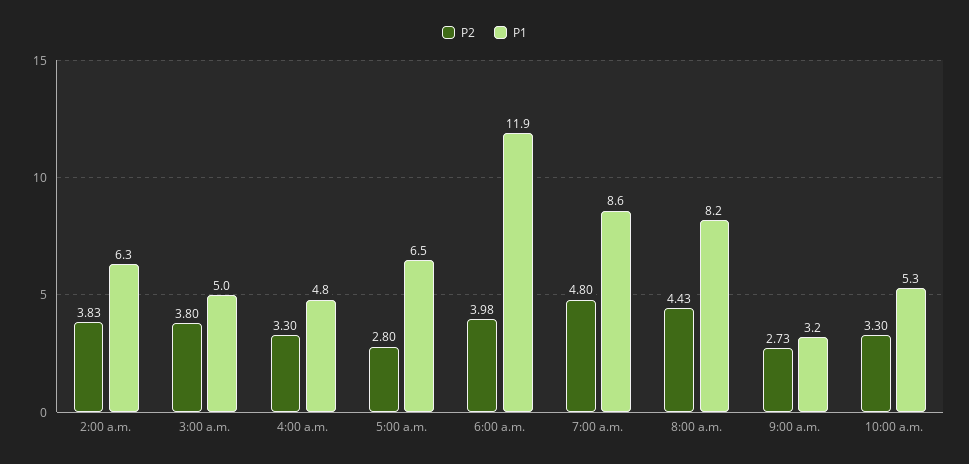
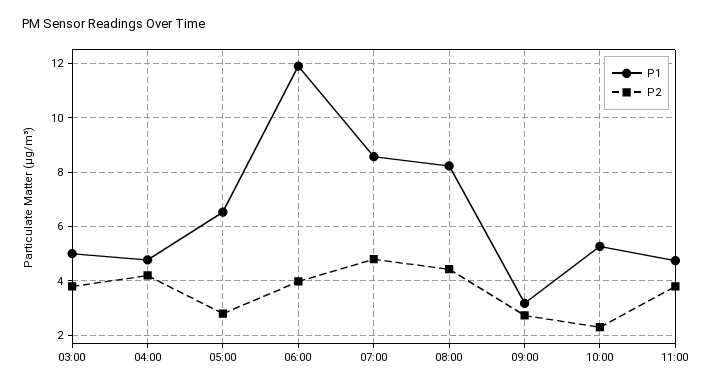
P2, 2:00 a.m.: 3.83 -> none
P1, 2:00 a.m.: 6.3 -> none
P2, 4:00 a.m.: 3.3 -> 4.25
P2, 10:00 a.m.: 3.3 -> 2.25
P1, 11:00: none -> 4.75
P2, 11:00: none -> 3.75

